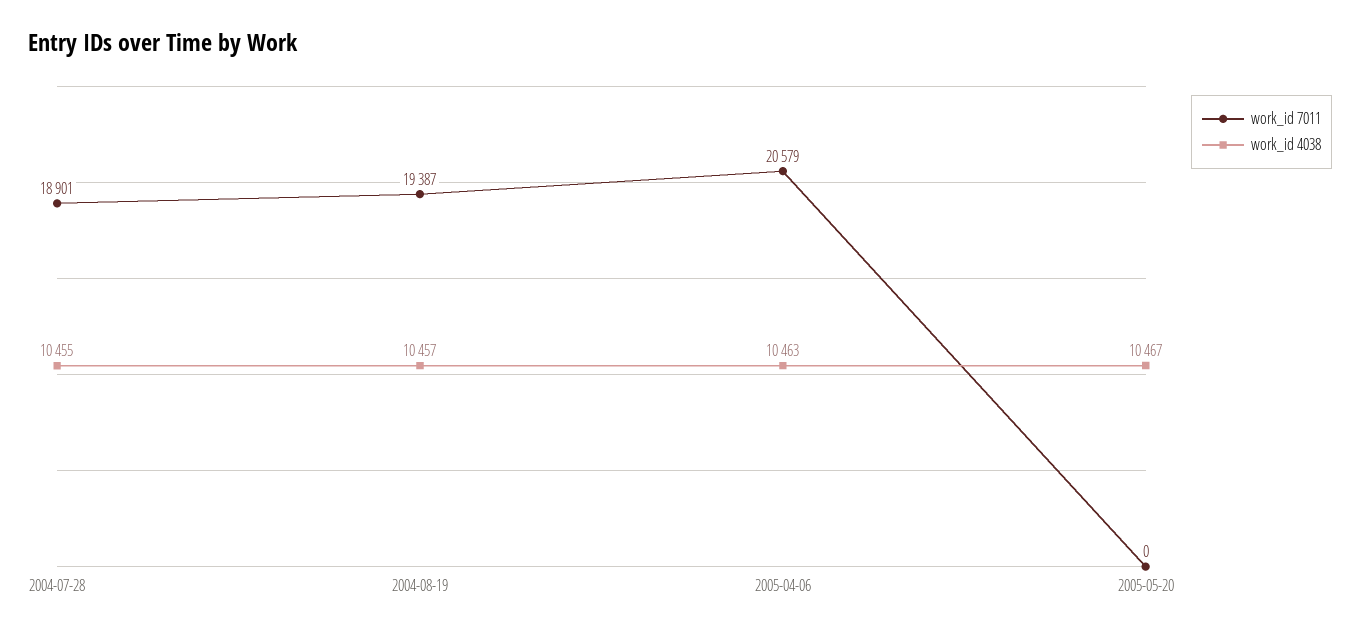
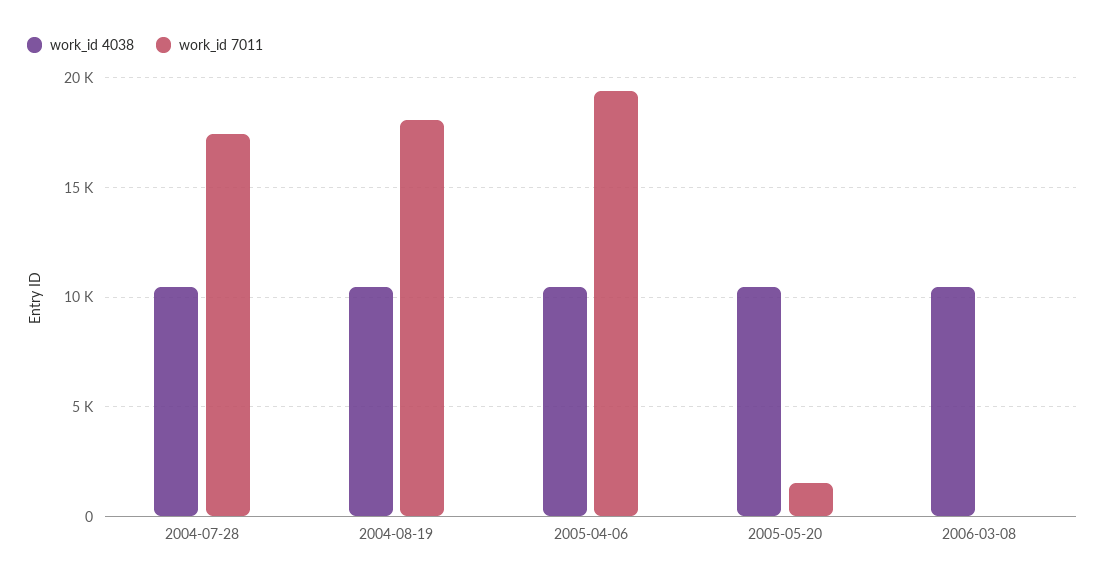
work_id 7011, 2004-07-28: 18901 -> 17500
work_id 7011, 2004-08-19: 19387 -> 18000
work_id 7011, 2005-04-06: 20579 -> 19500
work_id 7011, 2005-05-20: 0 -> 1500
work_id 4038, 2006-03-08: none -> 10500
work_id 7011, 2006-03-08: none -> 0

